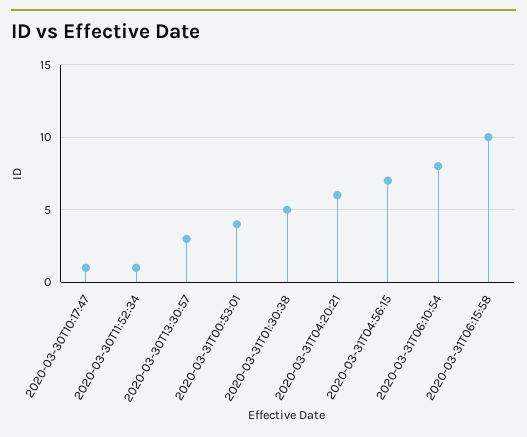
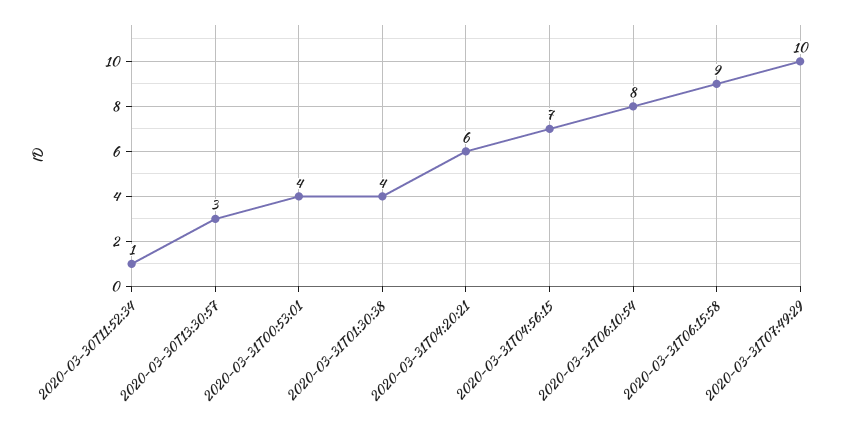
2020-03-30T10:17:47: 1 -> none
2020-03-31T01:30:38: 5 -> 4
2020-03-31T06:15:58: 10 -> 9
2020-03-31T07:49:29: none -> 10

